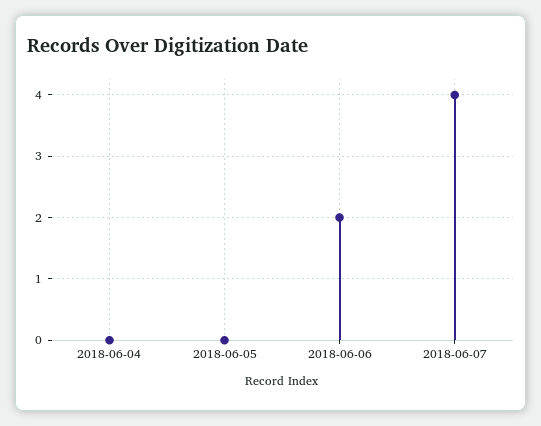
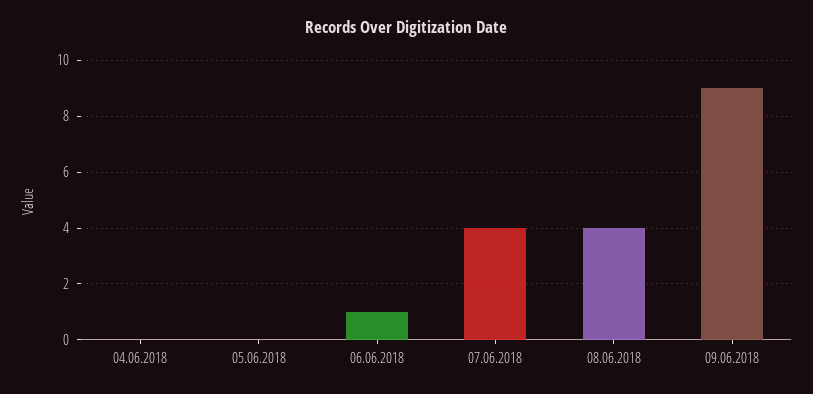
2018-06-06: 2 -> 1
08.06.2018: none -> 4
09.06.2018: none -> 9

